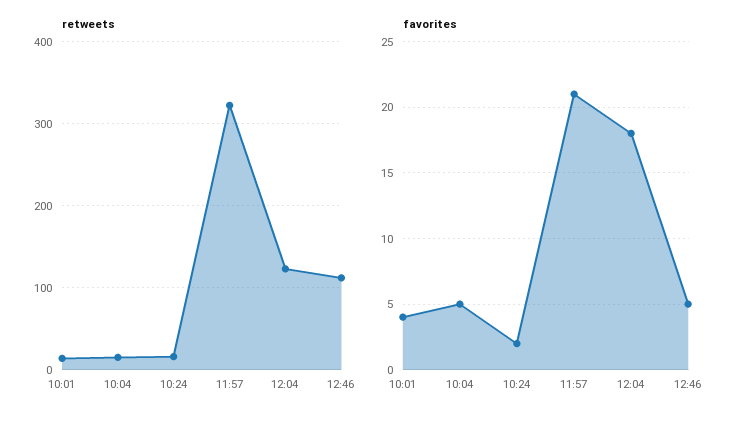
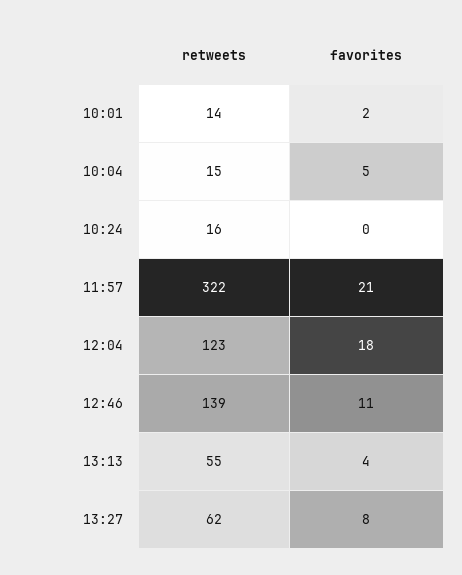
retweets, 12:46: 110 -> 139
favorites, 10:01: 4 -> 2
favorites, 10:24: 2 -> 0
favorites, 12:46: 5 -> 11
retweets, 13:13: none -> 55
favorites, 13:13: none -> 4
retweets, 13:27: none -> 62
favorites, 13:27: none -> 8

